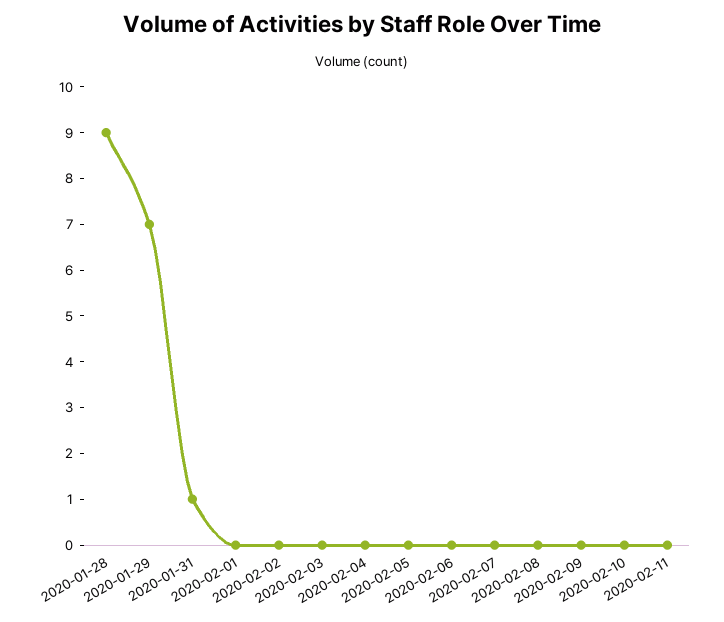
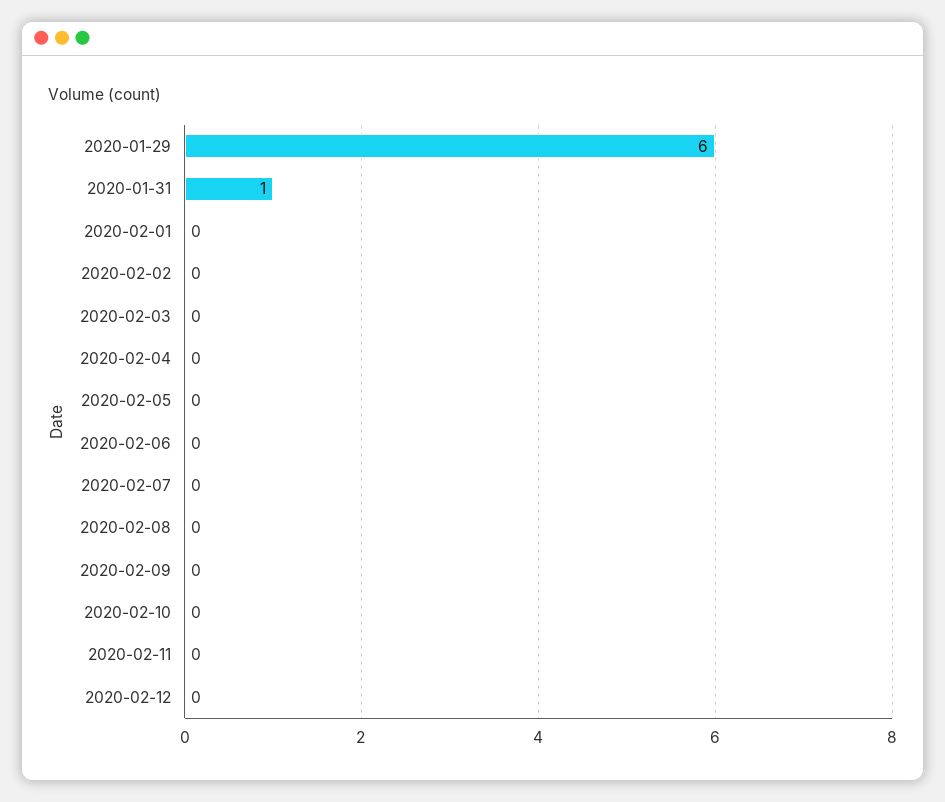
2020-01-28: 9 -> none
2020-01-29: 7 -> 6
2020-02-12: none -> 0

